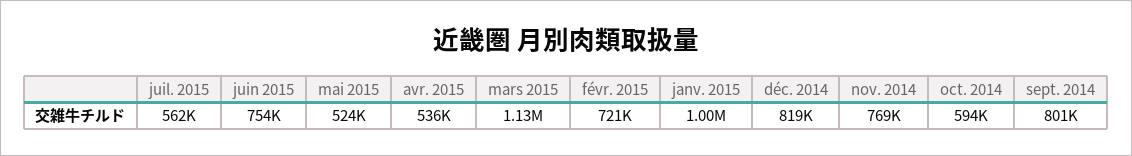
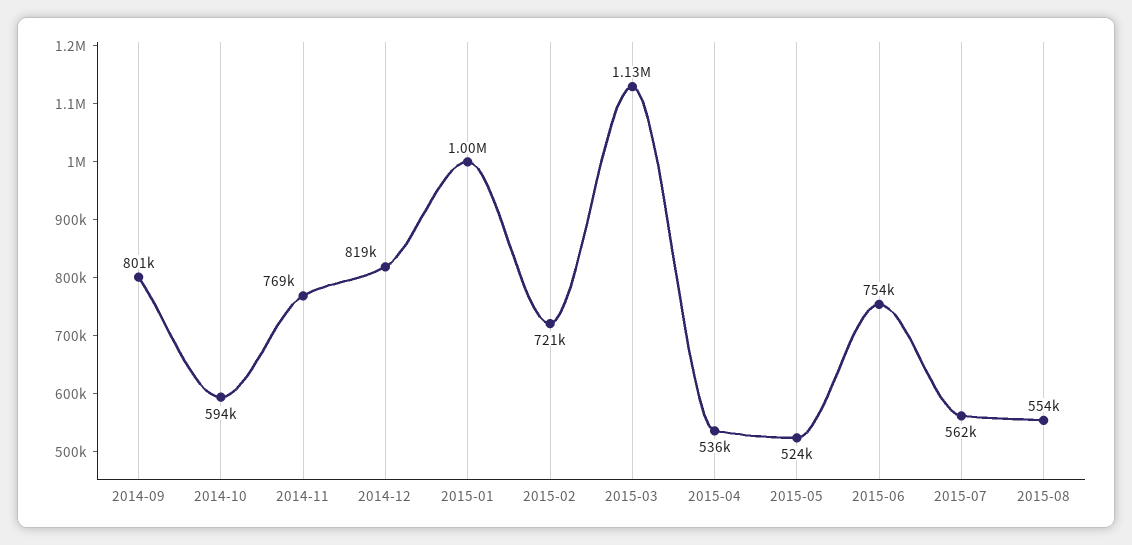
2015-08: none -> 554000

